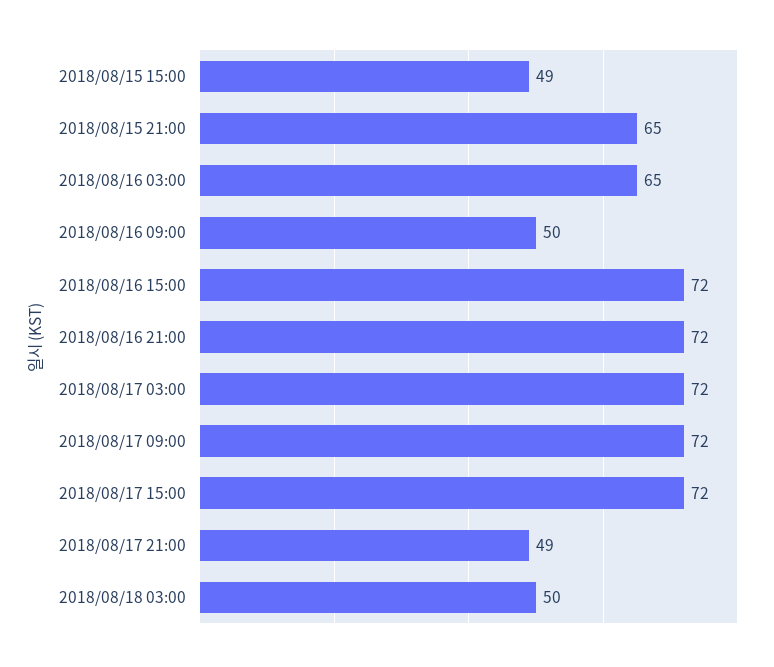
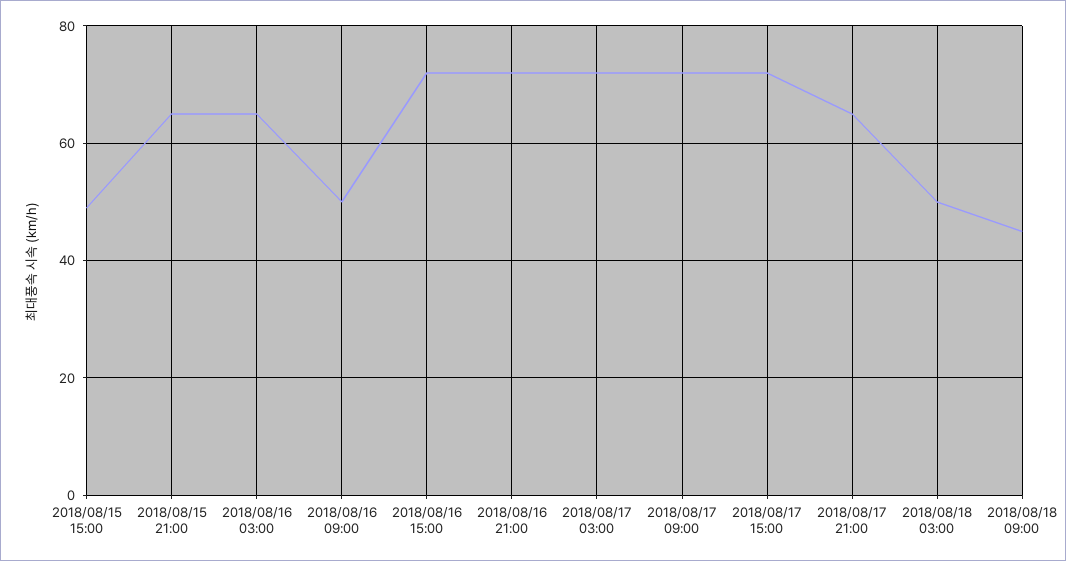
2018/08/17 21:00: 49 -> 65
2018/08/18 09:00: none -> 45

